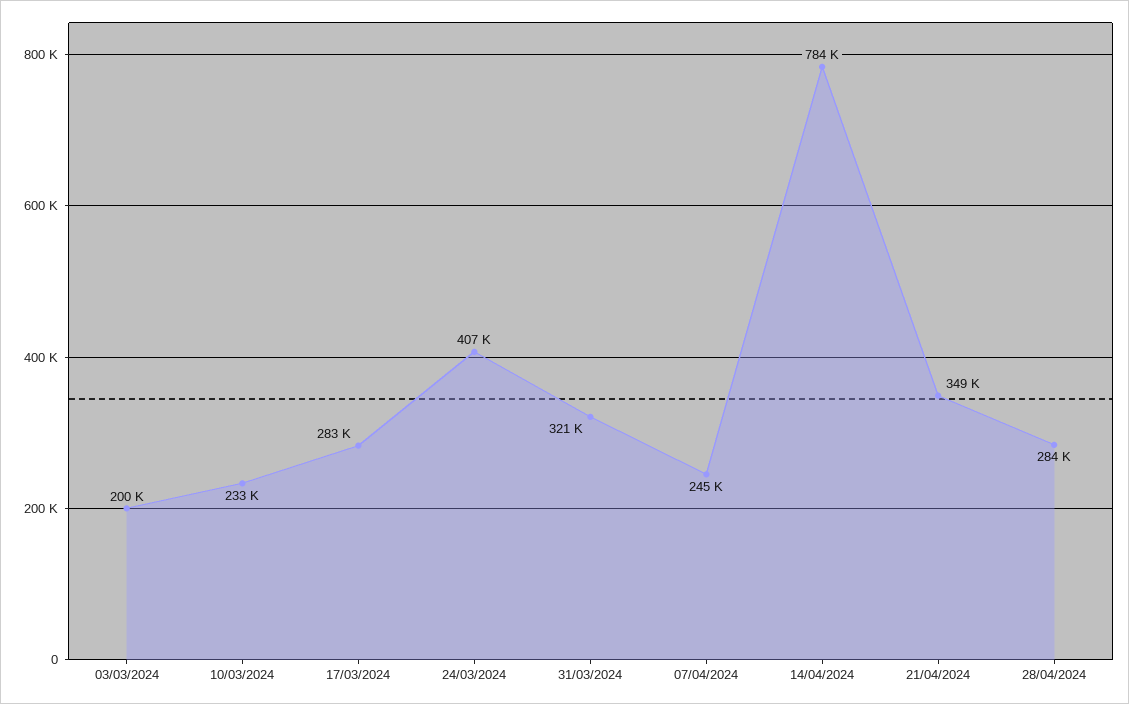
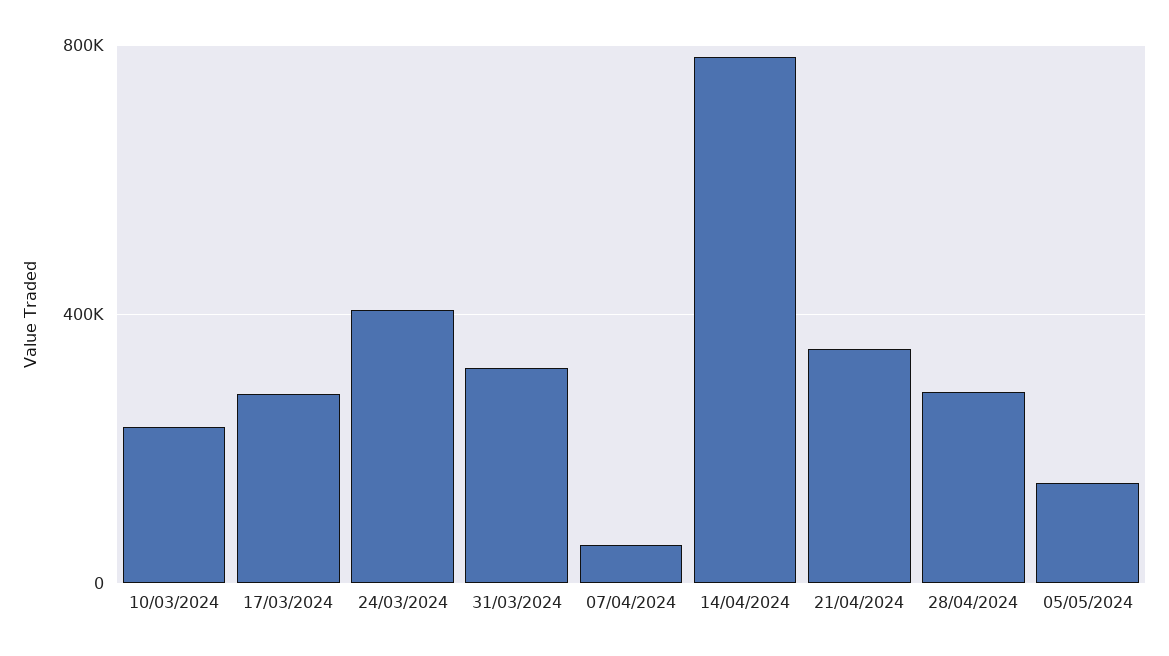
03/03/2024: 200000 -> none
07/04/2024: 245000 -> 50000
05/05/2024: none -> 150000

